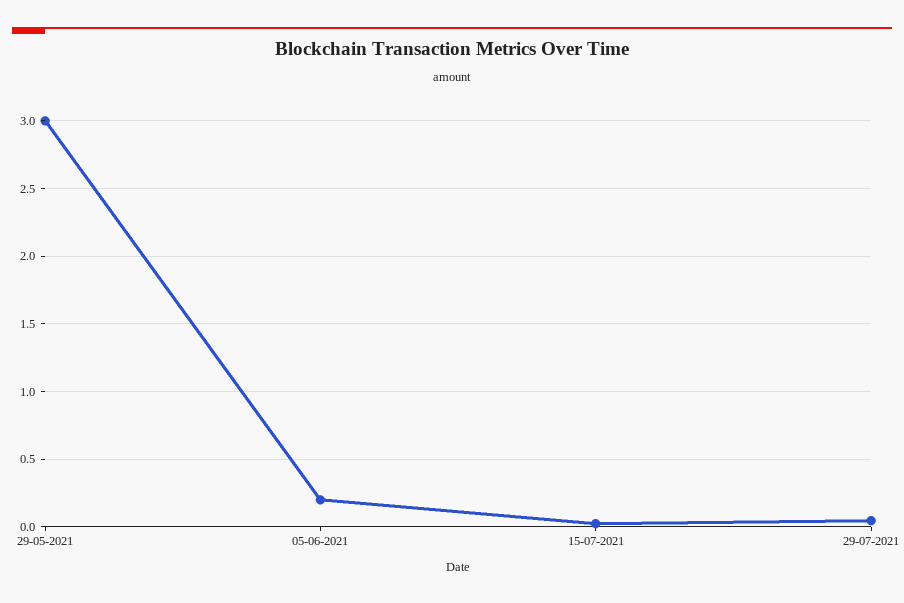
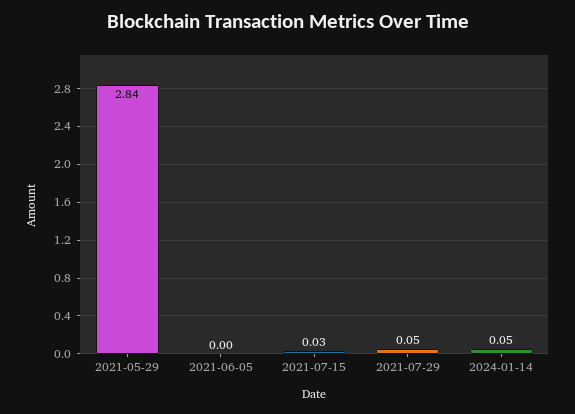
29-05-2021: 3 -> 2.84
05-06-2021: 0.2 -> 0
2024-01-14: none -> 0.05

